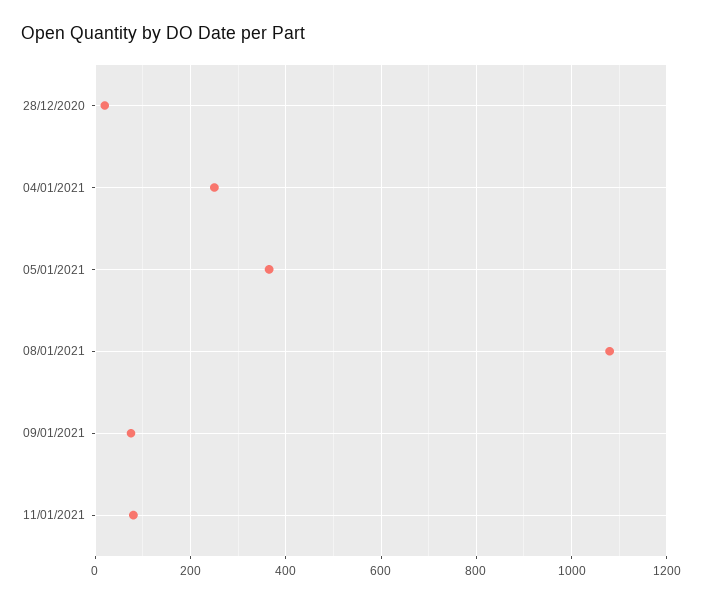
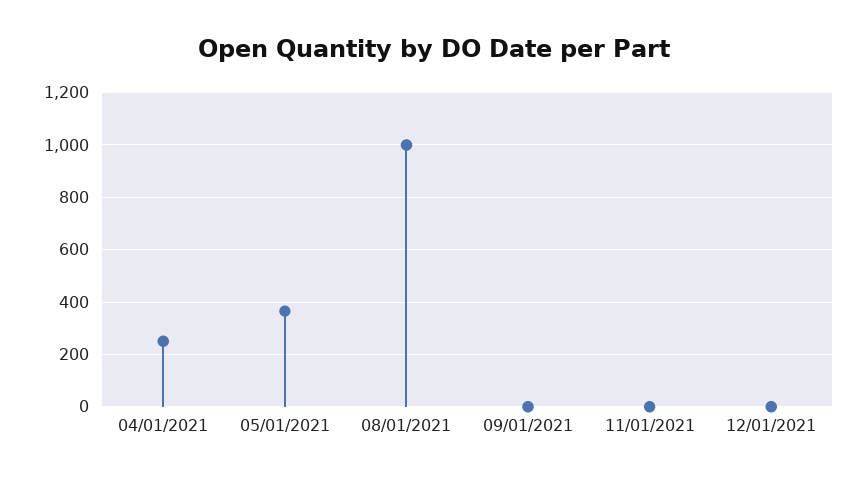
28/12/2020: 20 -> none
08/01/2021: 1080 -> 1000
09/01/2021: 80 -> 0
11/01/2021: 80 -> 0
12/01/2021: none -> 0

